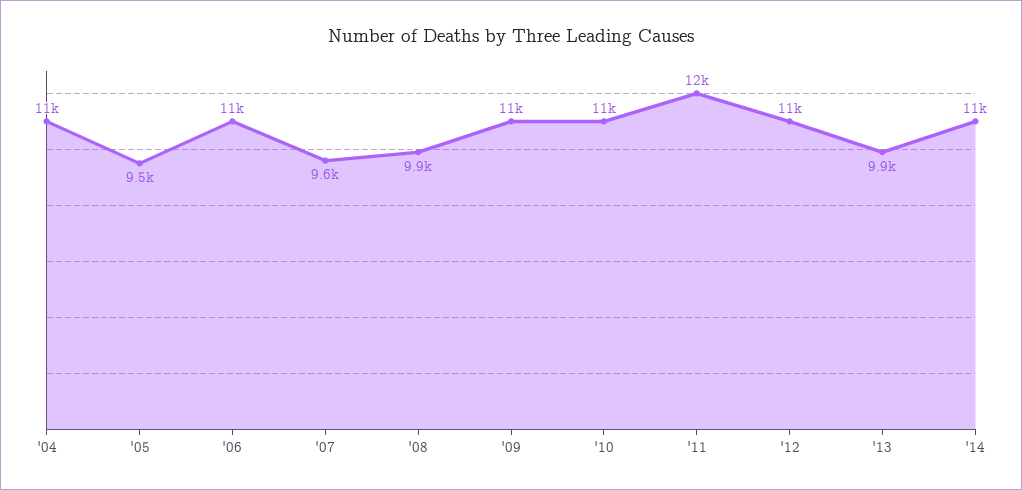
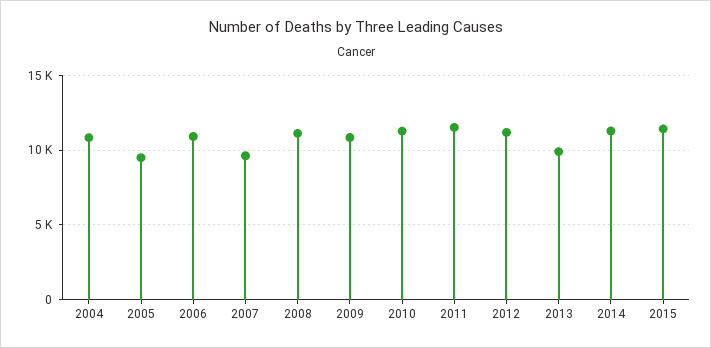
'08: 9900 -> 11000
2015: none -> 11500

